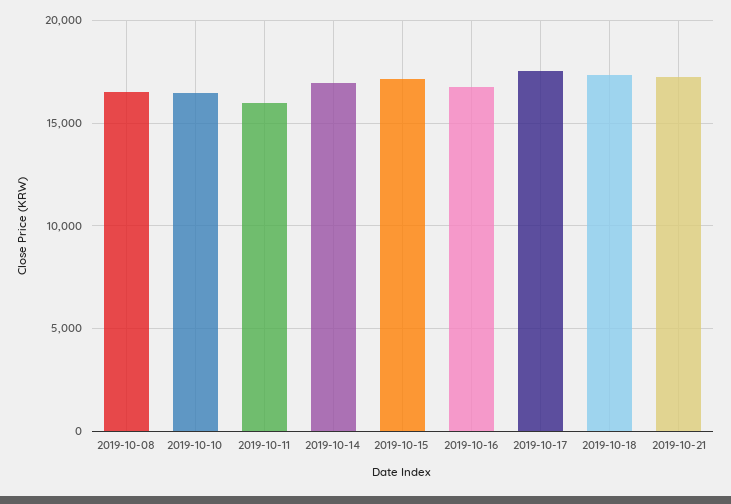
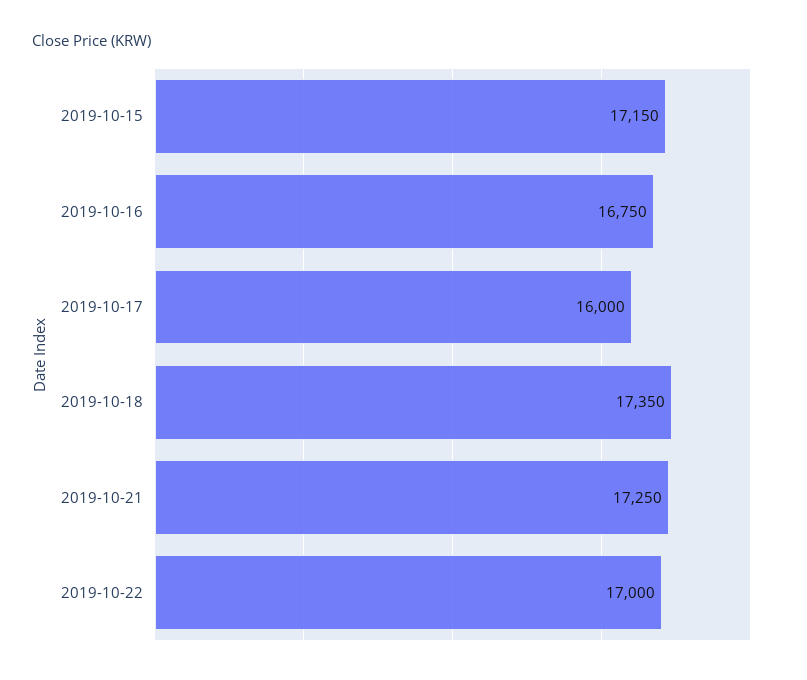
2019-10-08: 16500 -> none
2019-10-10: 16500 -> none
2019-10-11: 16000 -> none
2019-10-14: 17000 -> none
2019-10-17: 17500 -> 16000
2019-10-22: none -> 17000

